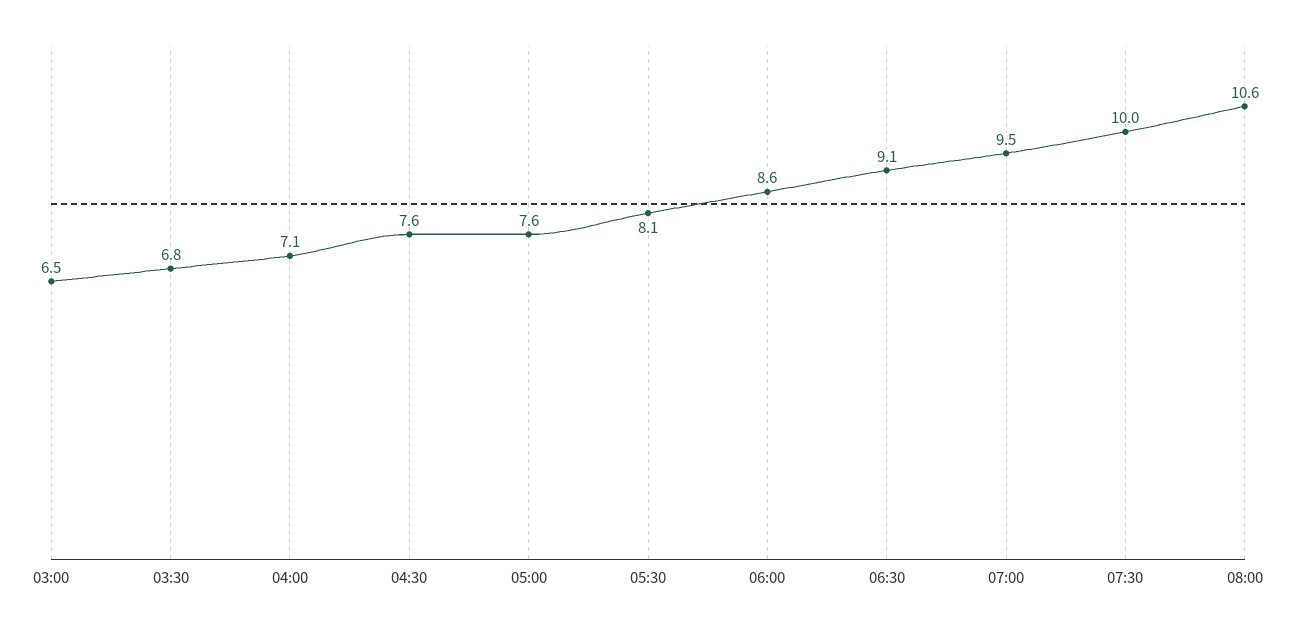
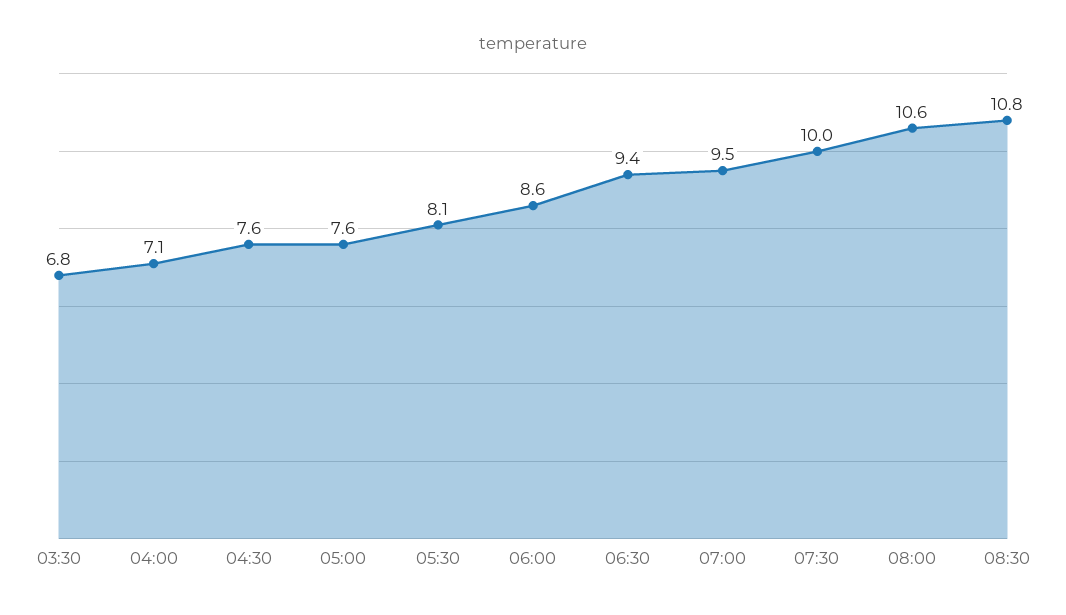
03:00: 6.5 -> none
06:30: 9.1 -> 9.4
08:30: none -> 10.8

